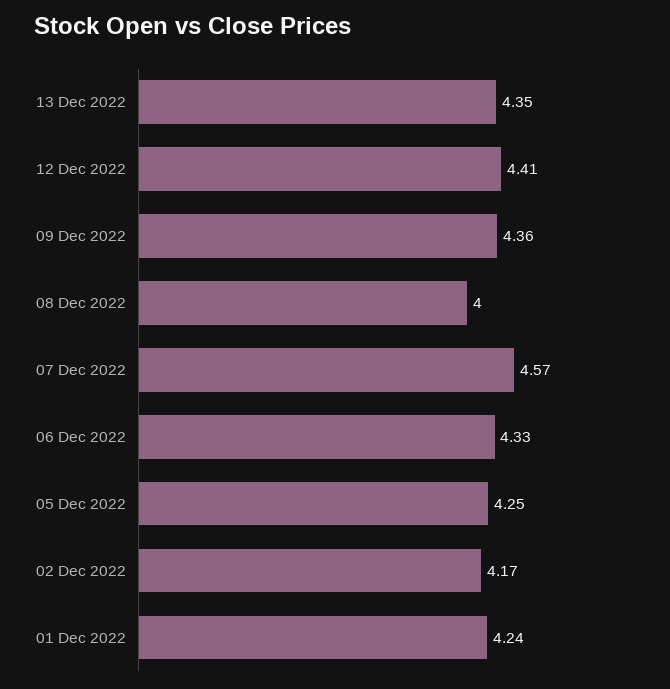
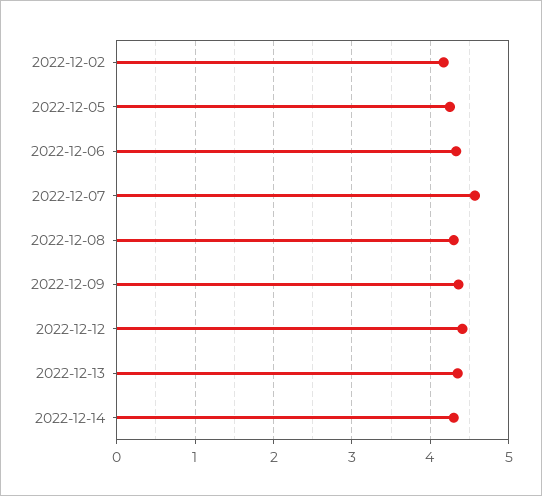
08 Dec 2022: 4 -> 4.3
01 Dec 2022: 4.24 -> none
2022-12-14: none -> 4.3

